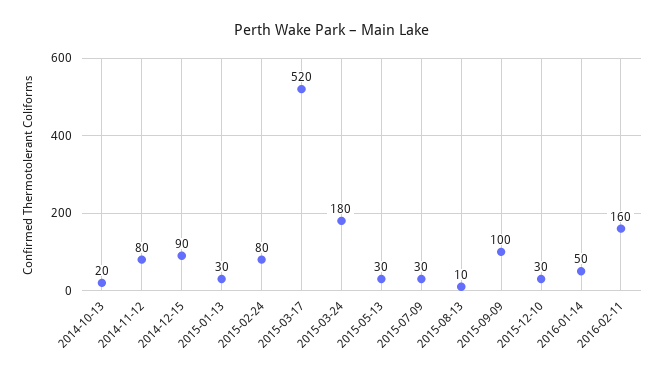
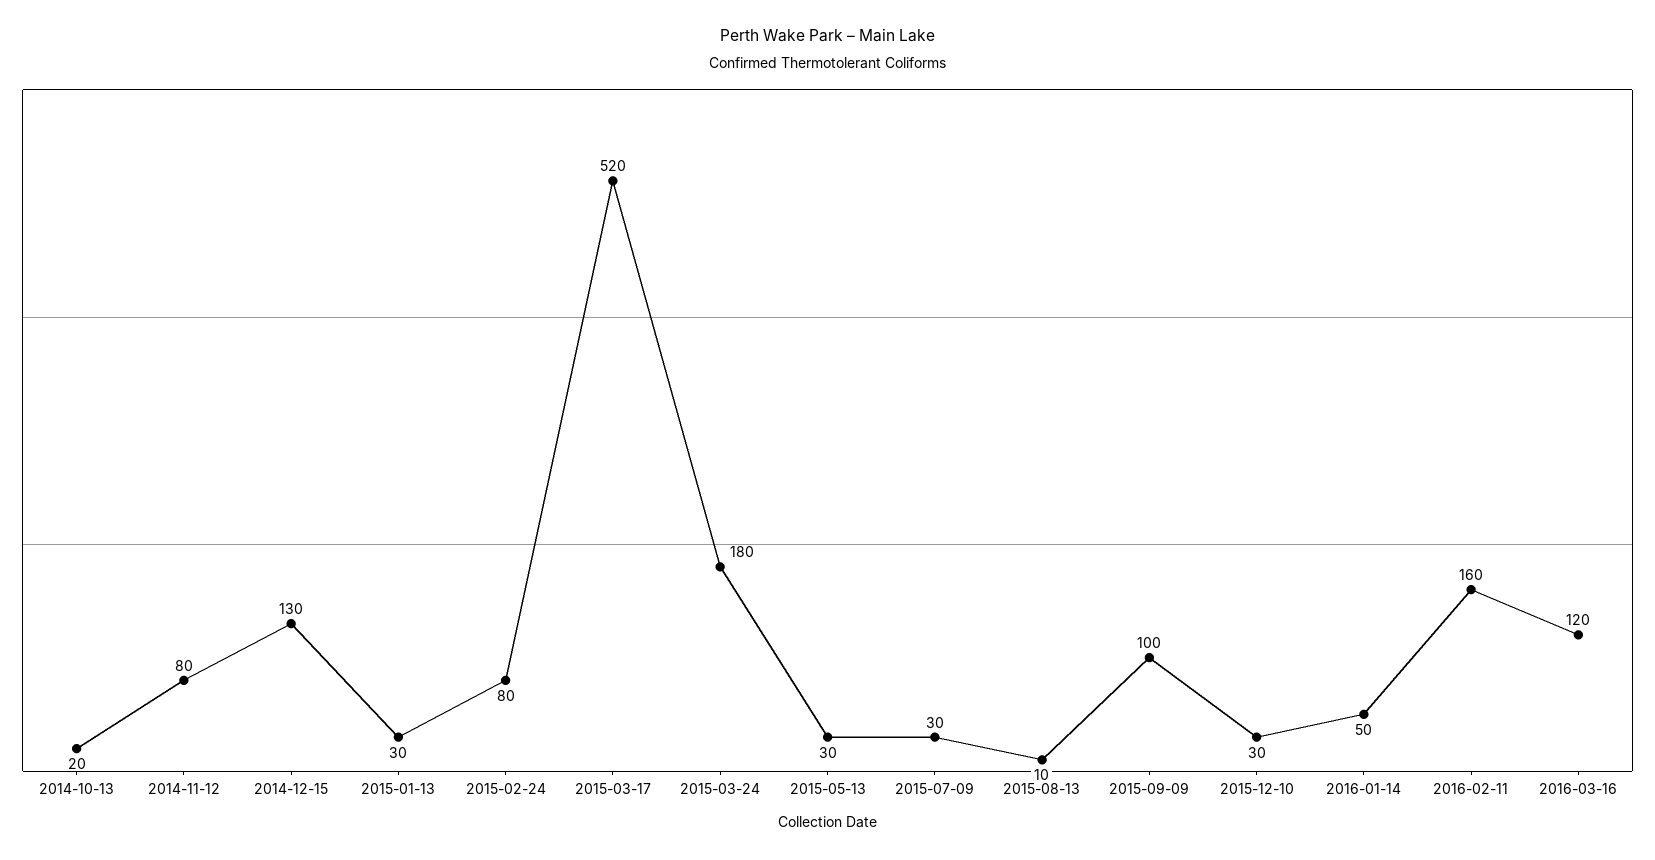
2014-12-15: 90 -> 130
2016-03-16: none -> 120

